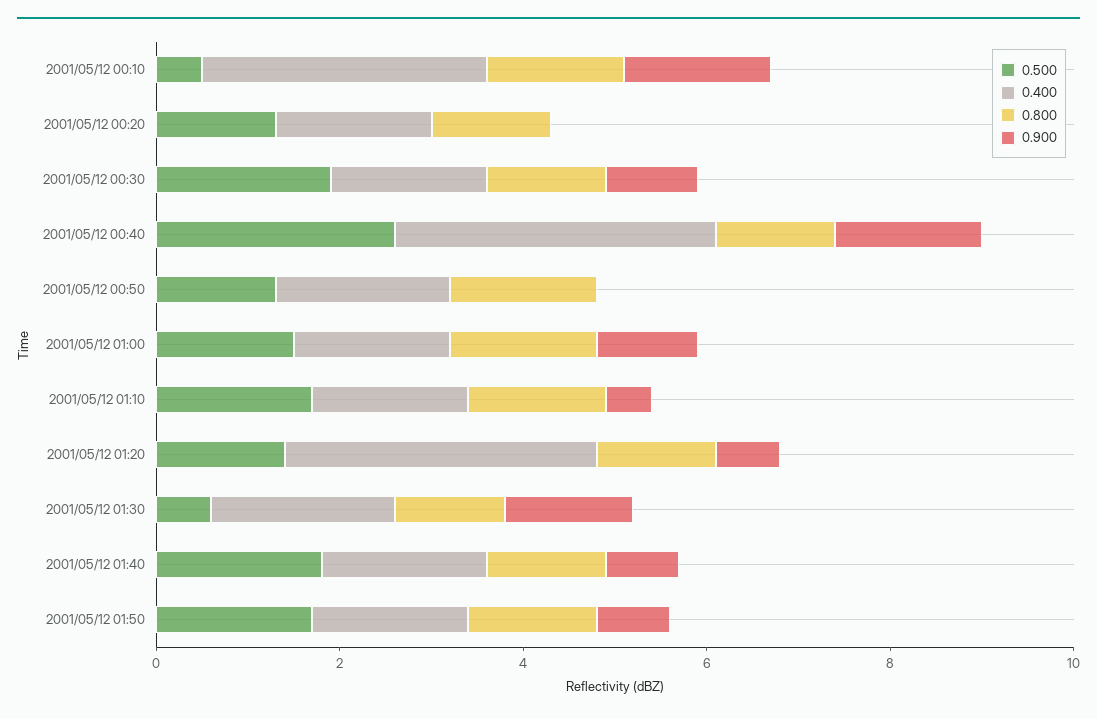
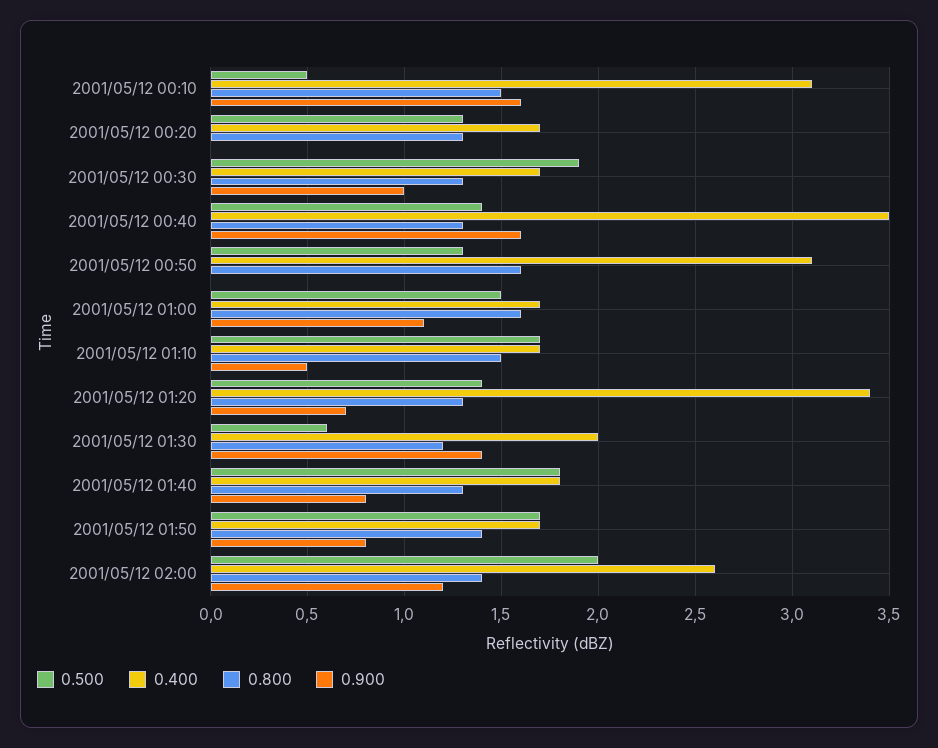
0.500, 2001/05/12 00:40: 2.5 -> 1.4
0.400, 2001/05/12 00:50: 2 -> 3.1
0.500, 2001/05/12 02:00: none -> 2
0.400, 2001/05/12 02:00: none -> 2.6
0.800, 2001/05/12 02:00: none -> 1.4
0.900, 2001/05/12 02:00: none -> 1.2

